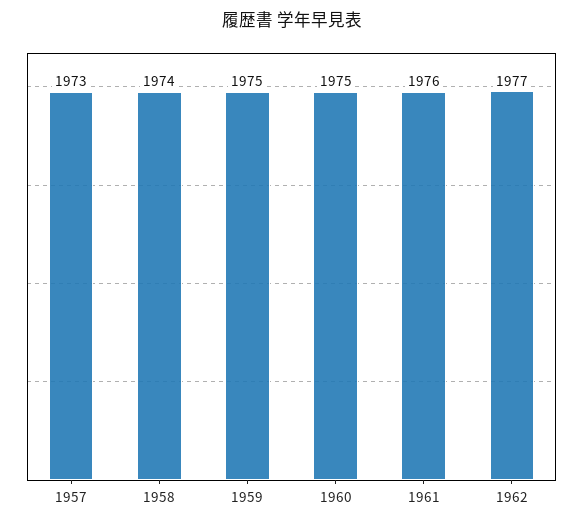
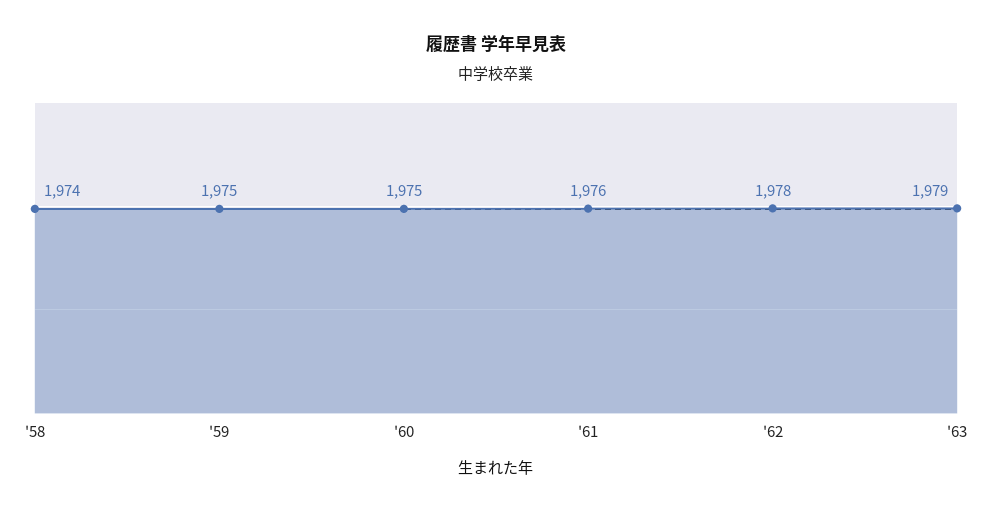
1957: 1973 -> none
1962: 1977 -> 1978
'63: none -> 1979

